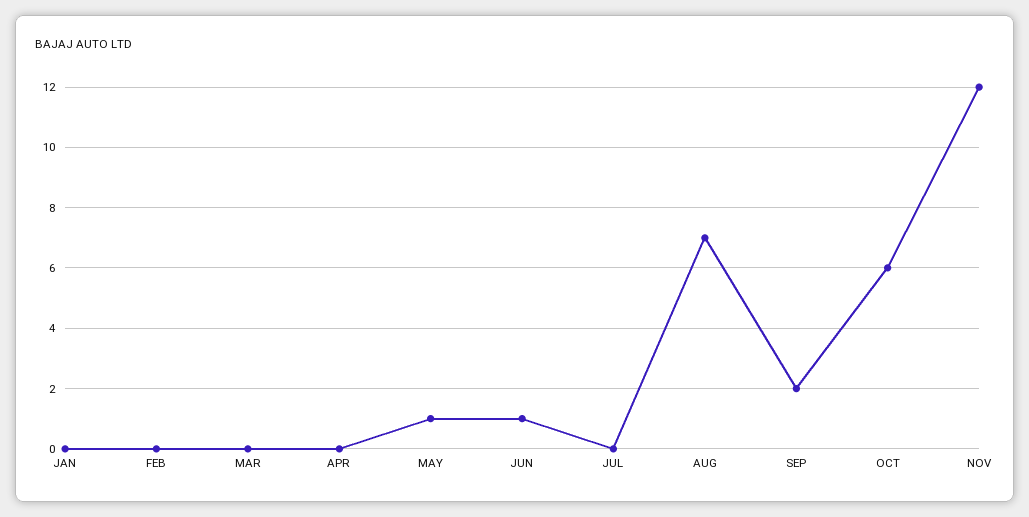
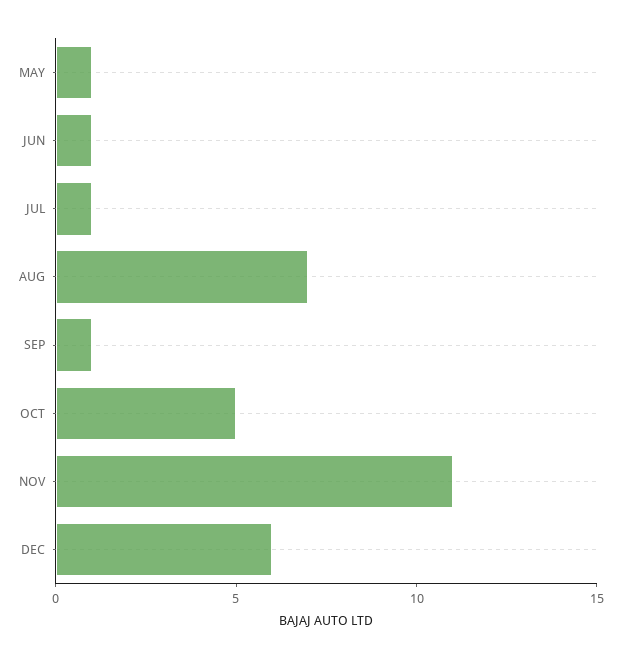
JAN: 0 -> none
FEB: 0 -> none
MAR: 0 -> none
APR: 0 -> none
JUL: 0 -> 1
SEP: 2 -> 1
OCT: 6 -> 5
NOV: 12 -> 11
DEC: none -> 6

